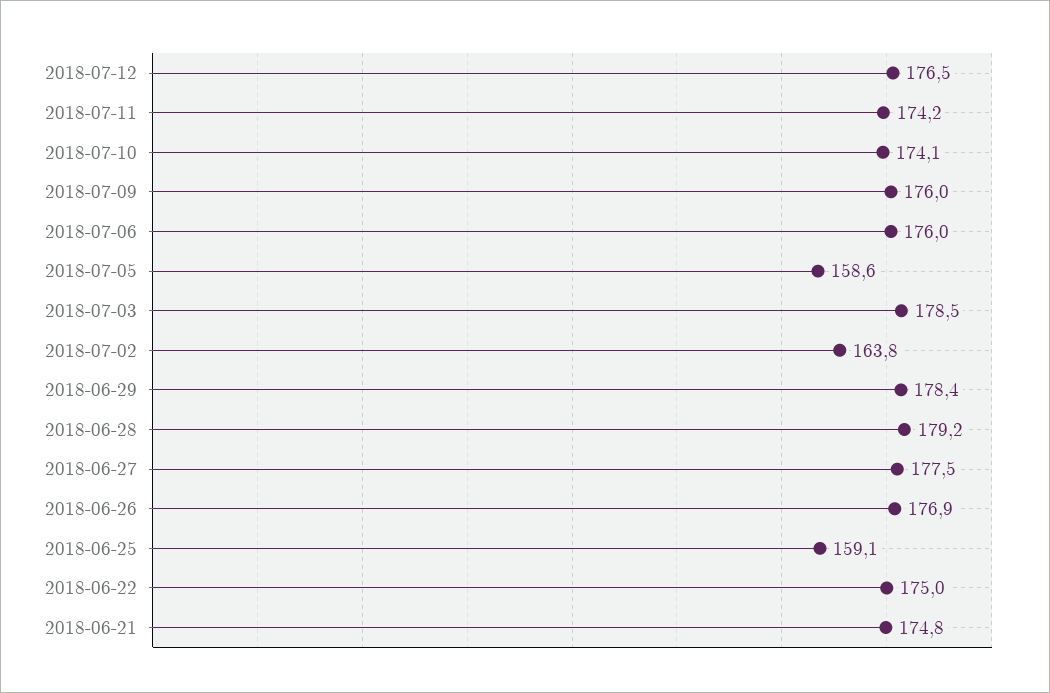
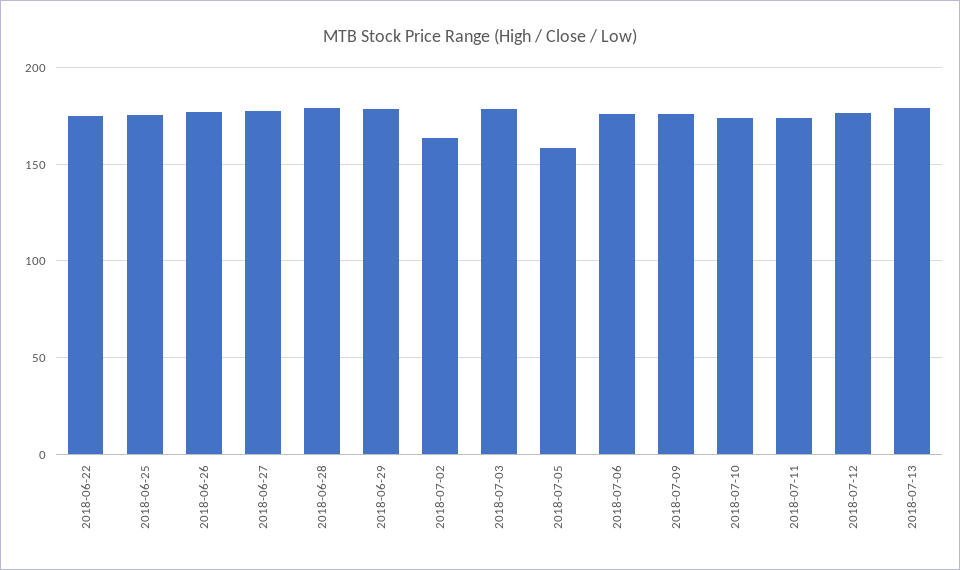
2018-06-25: 159.1 -> 175
2018-06-21: 174.8 -> none
2018-07-13: none -> 180

